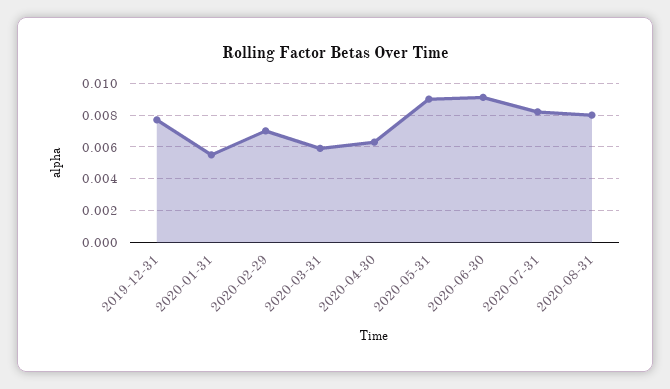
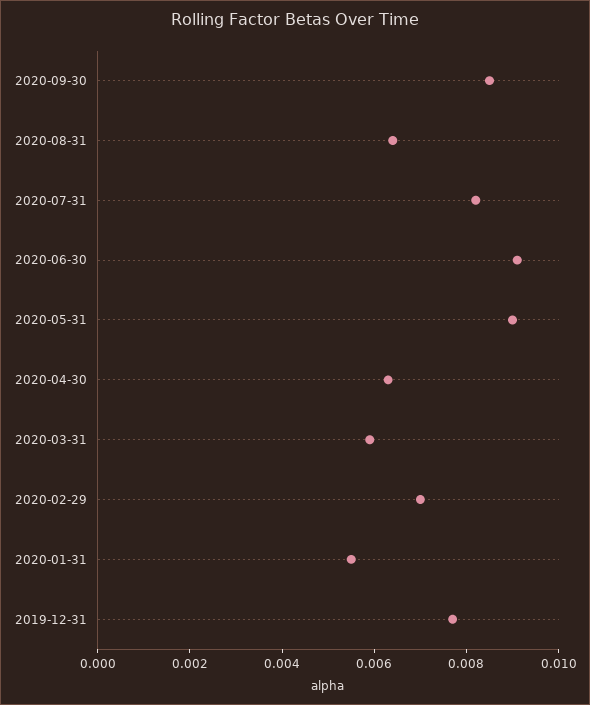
2020-08-31: 0.008 -> 0.0065
2020-09-30: none -> 0.0085

